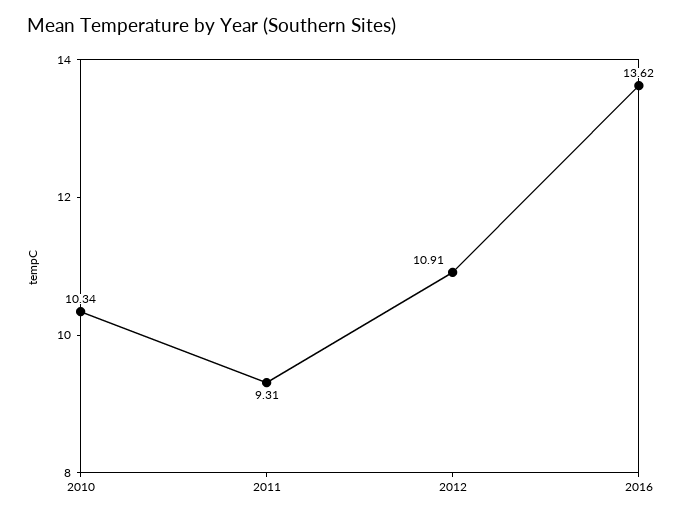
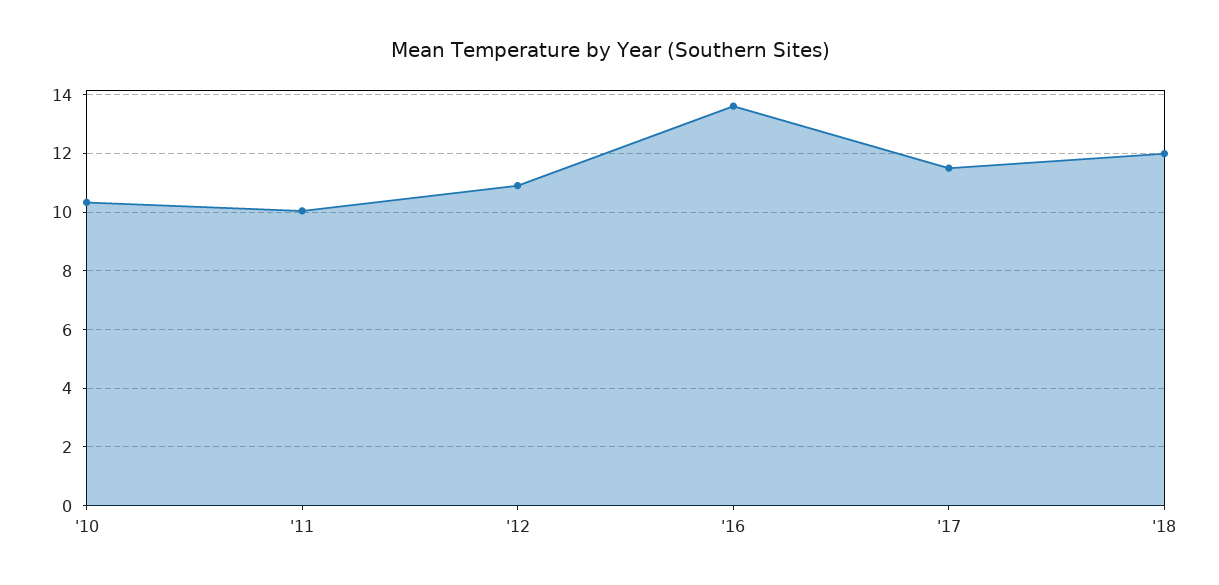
2011: 9.31 -> 10
'17: none -> 11.5
'18: none -> 12

